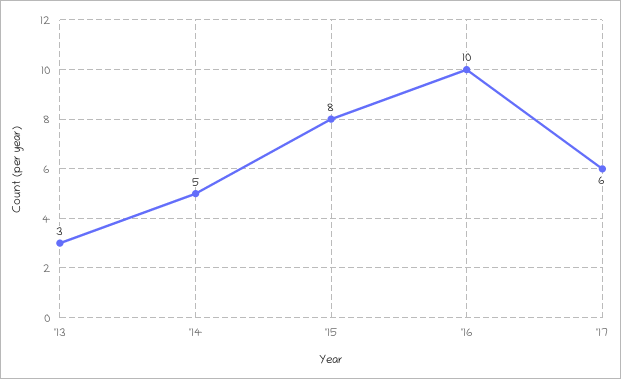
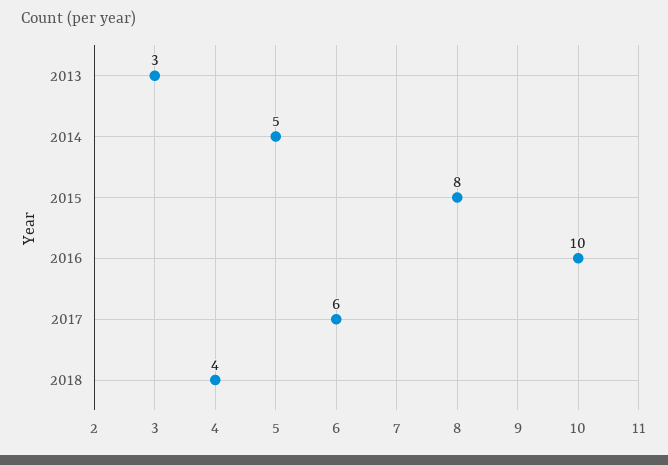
2018: none -> 4

